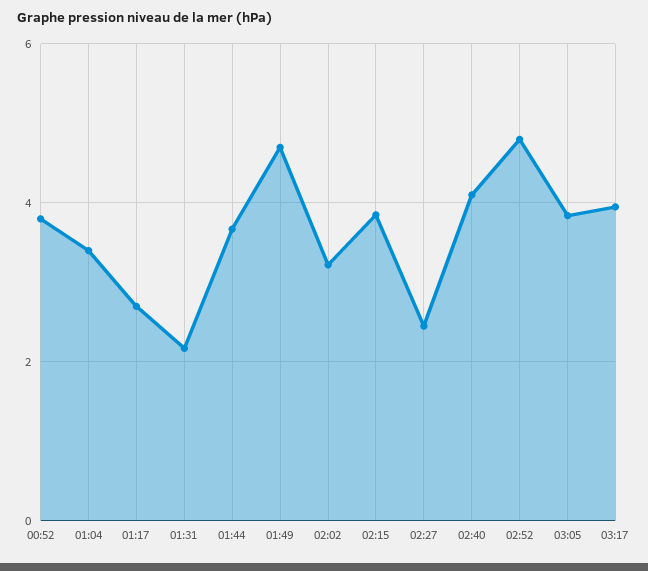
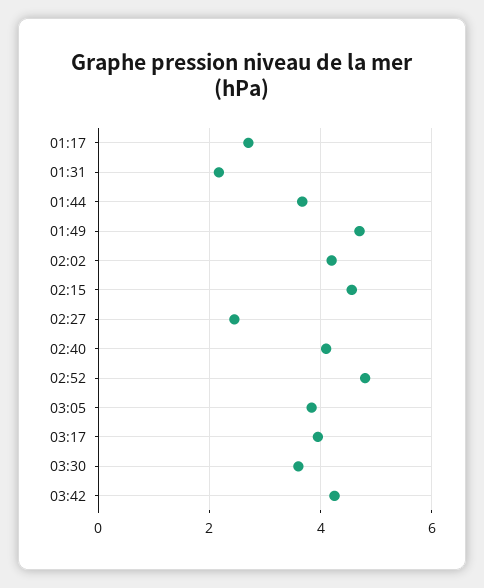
00:52: 3.8 -> none
01:04: 3.4 -> none
02:02: 3.2 -> 4.2
02:15: 3.8 -> 4.6
03:30: none -> 3.6
03:42: none -> 4.2

